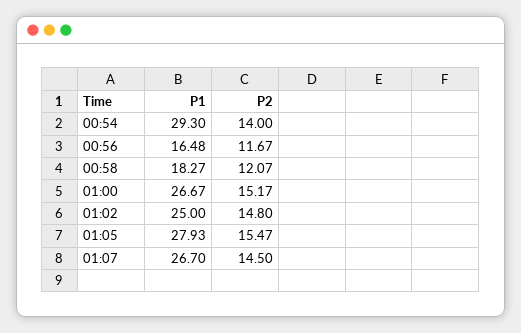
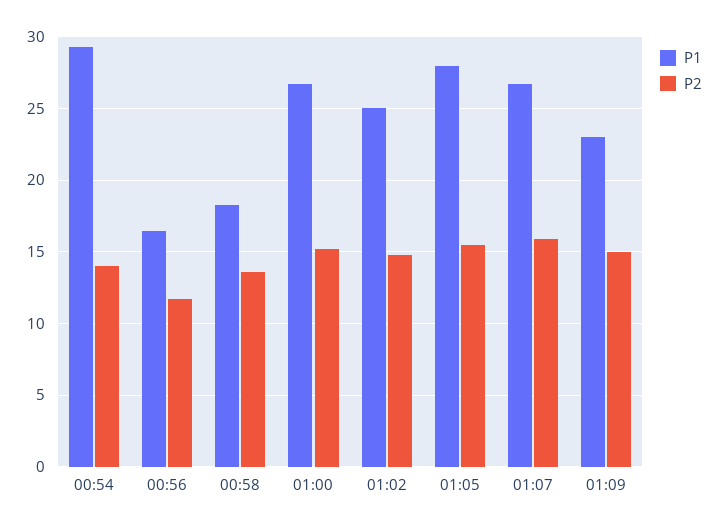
P2, 00:58: 12.07 -> 13.5
P2, 01:07: 14.5 -> 16
P1, 01:09: none -> 23
P2, 01:09: none -> 15

